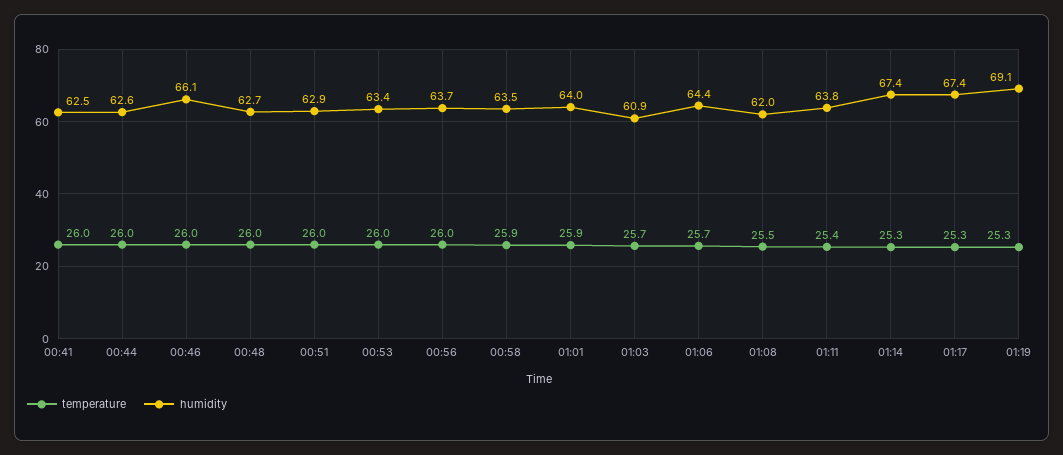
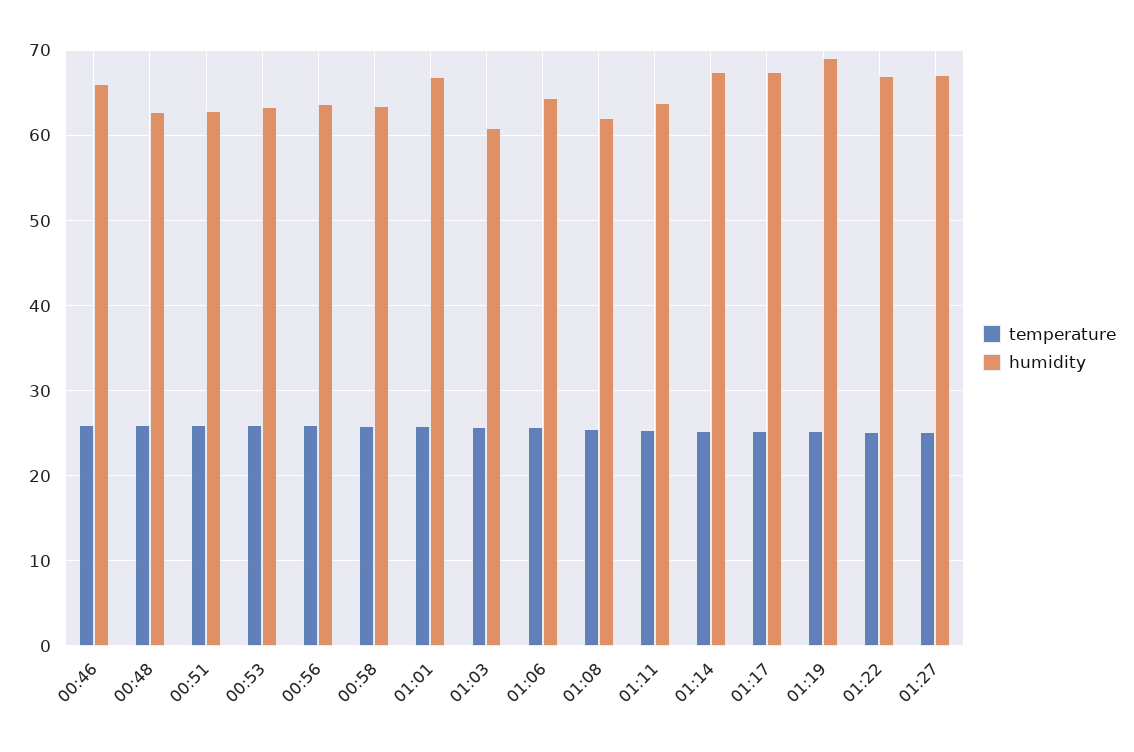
temperature, 00:41: 26 -> none
humidity, 00:41: 62.5 -> none
temperature, 00:44: 26 -> none
humidity, 00:44: 62.6 -> none
humidity, 01:01: 64 -> 67
temperature, 01:22: none -> 25
humidity, 01:22: none -> 67
temperature, 01:27: none -> 25
humidity, 01:27: none -> 67

